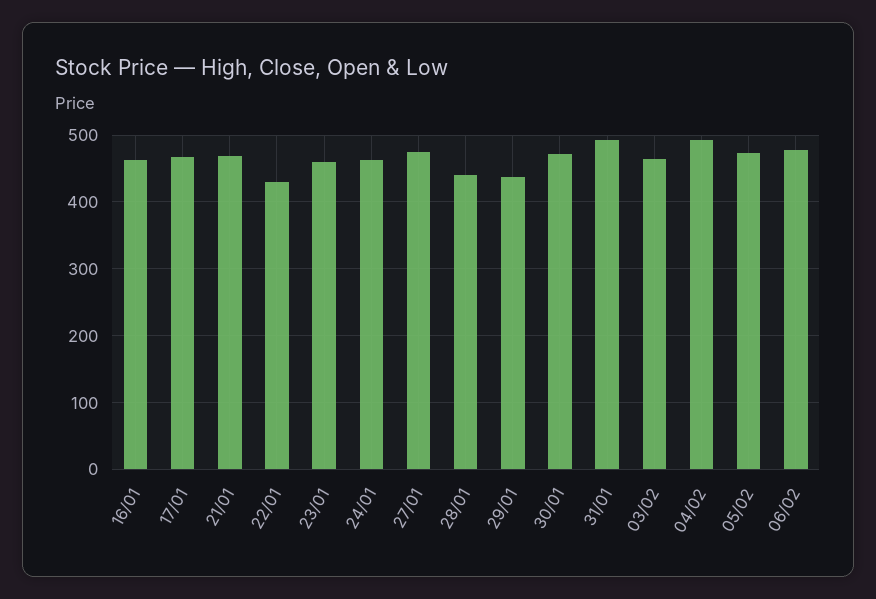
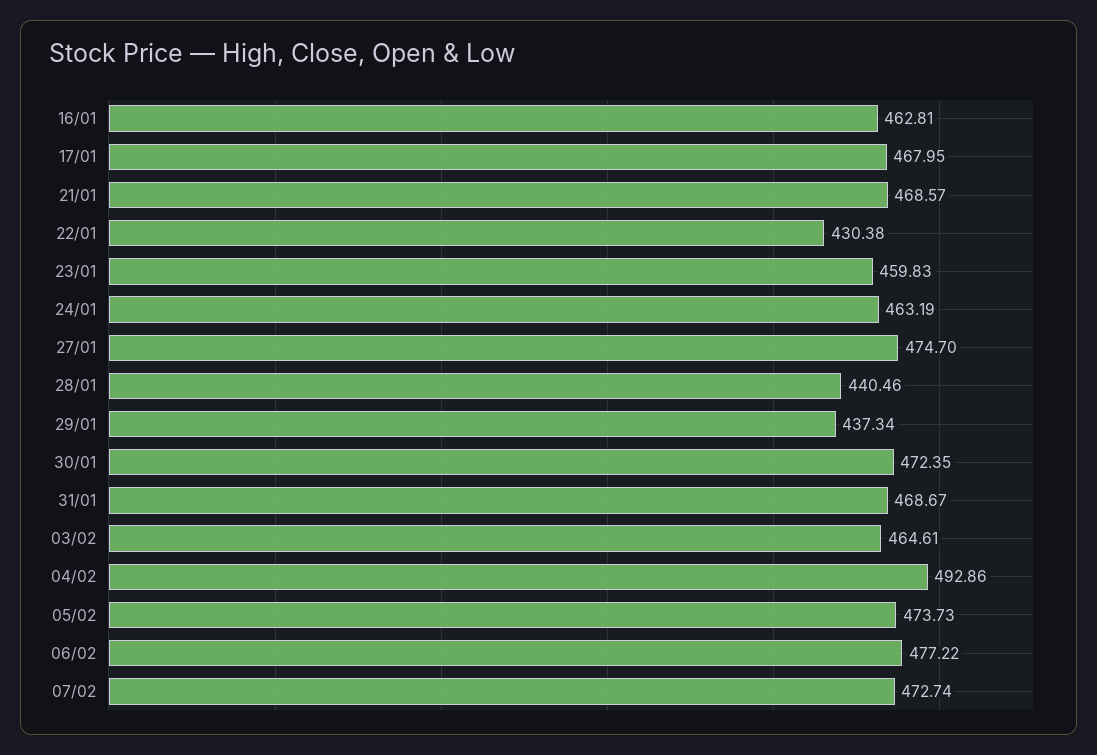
31/01: 490 -> 468.67
07/02: none -> 472.74

